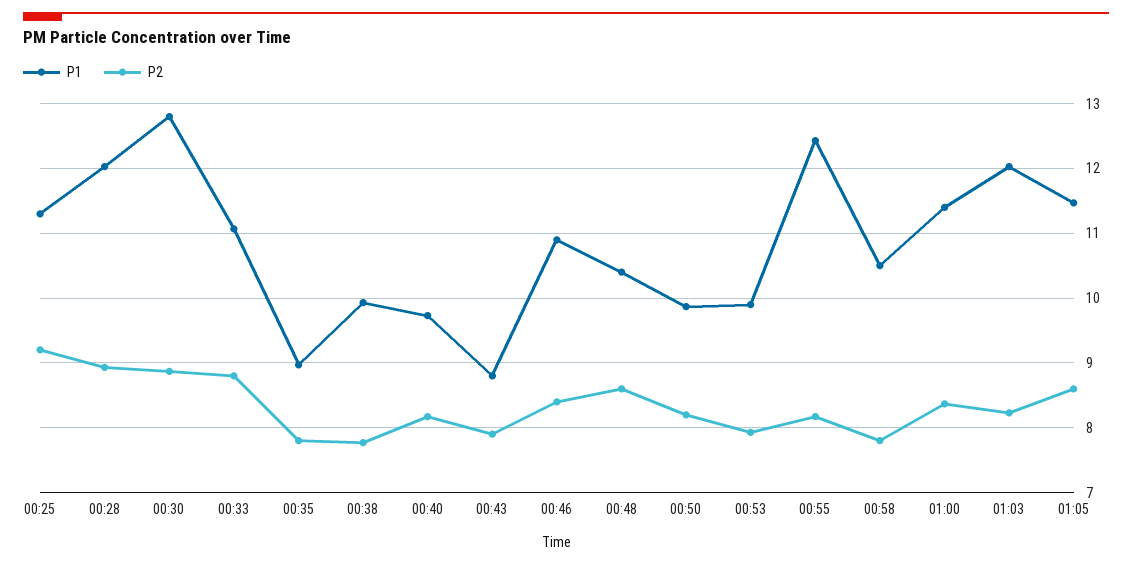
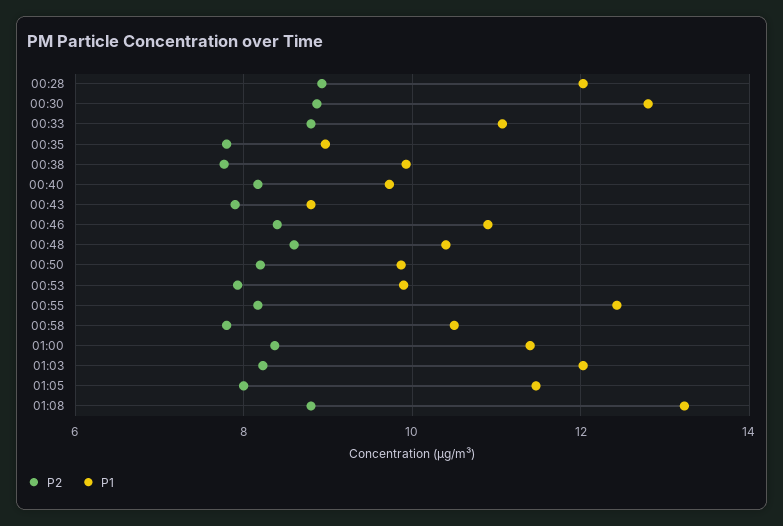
P1, 00:25: 11.3 -> none
P2, 00:25: 9.2 -> none
P2, 01:05: 8.6 -> 8
P2, 01:08: none -> 8.8
P1, 01:08: none -> 13.2

